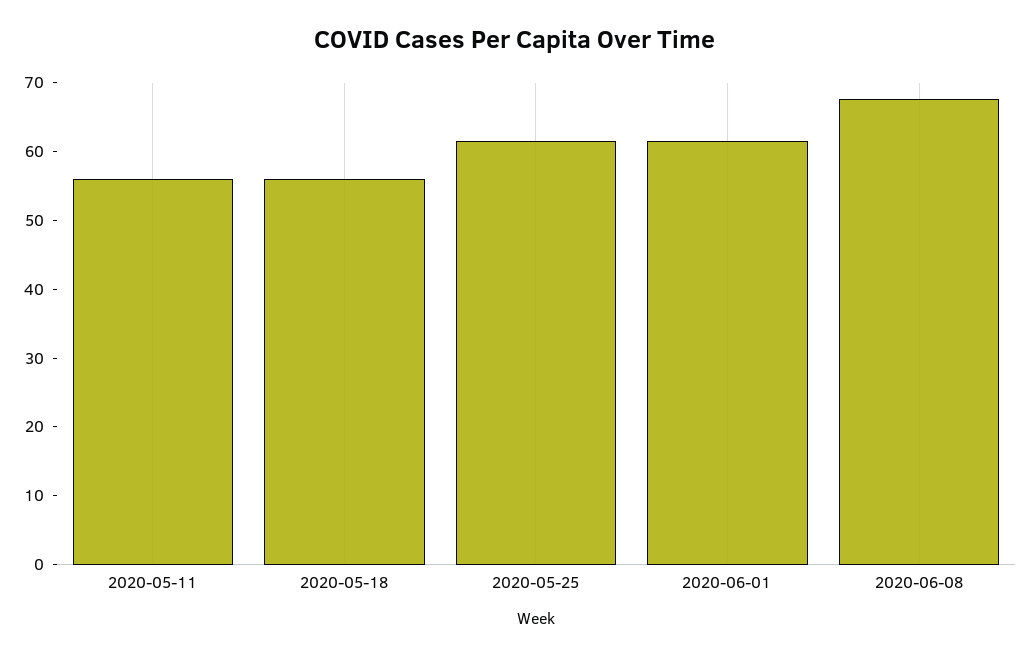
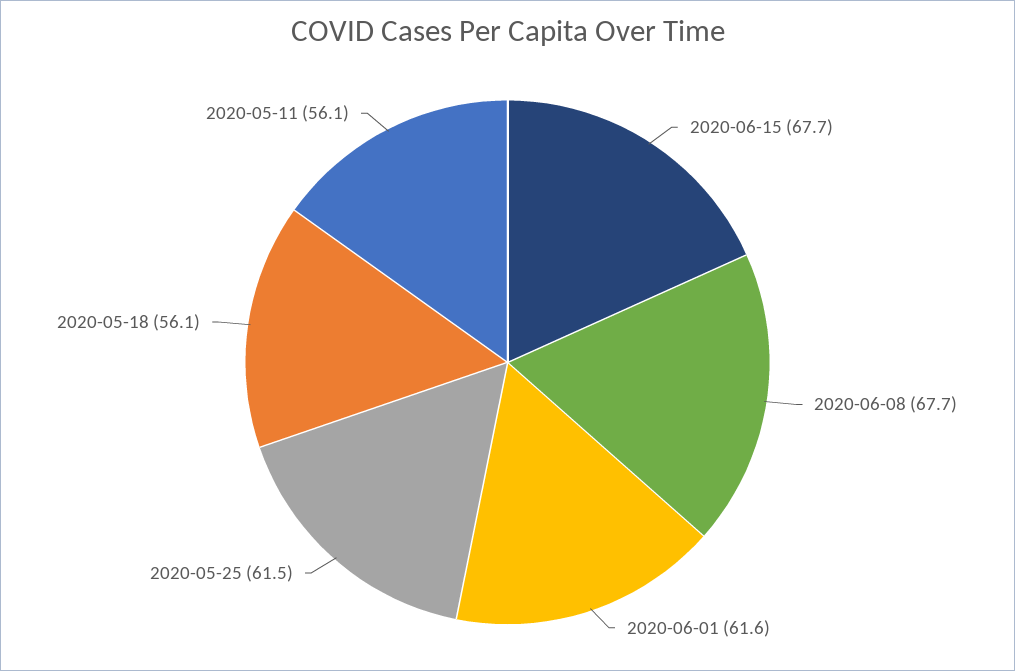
2020-06-15: none -> 67.7

